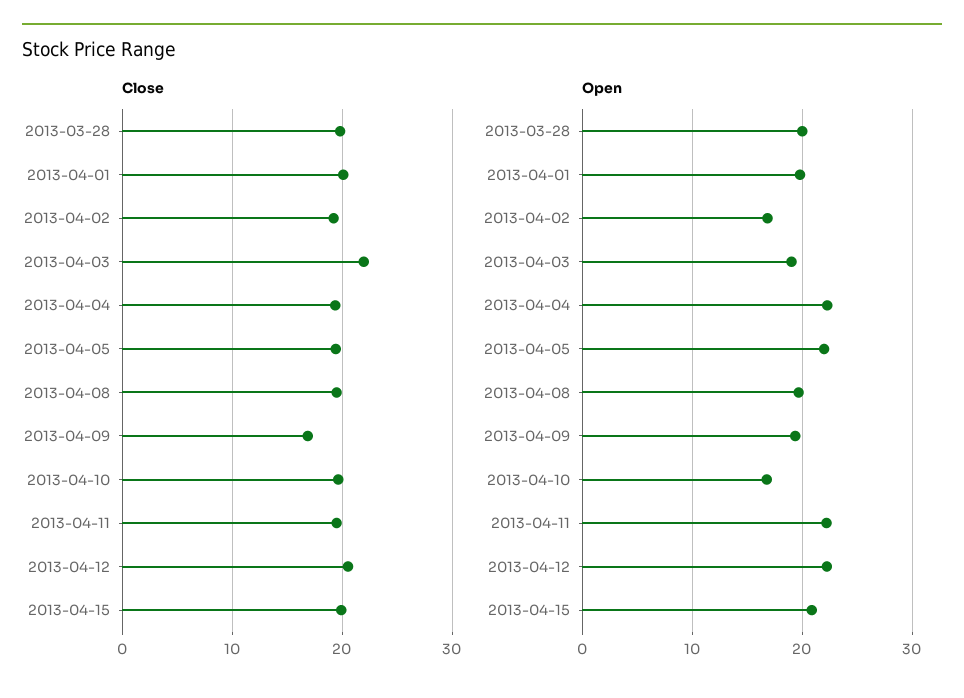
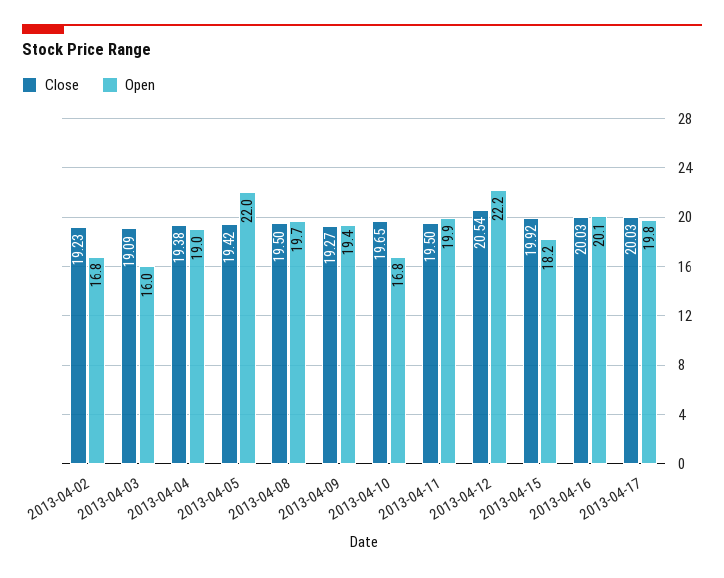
Close, 2013-03-28: 20 -> none
Close, 2013-04-01: 20 -> none
Close, 2013-04-03: 22 -> 19.09
Close, 2013-04-09: 17 -> 19.27
Open, 2013-03-28: 20 -> none
Open, 2013-04-01: 20 -> none
Open, 2013-04-03: 19 -> 16
Open, 2013-04-04: 22 -> 19
Open, 2013-04-11: 22 -> 19.9
Open, 2013-04-15: 21 -> 18.2
Close, 2013-04-16: none -> 20.03
Open, 2013-04-16: none -> 20.1
Close, 2013-04-17: none -> 20.03
Open, 2013-04-17: none -> 19.8

